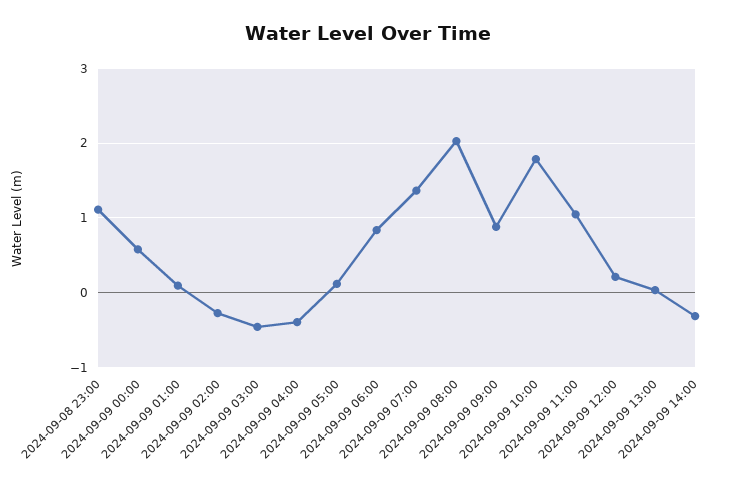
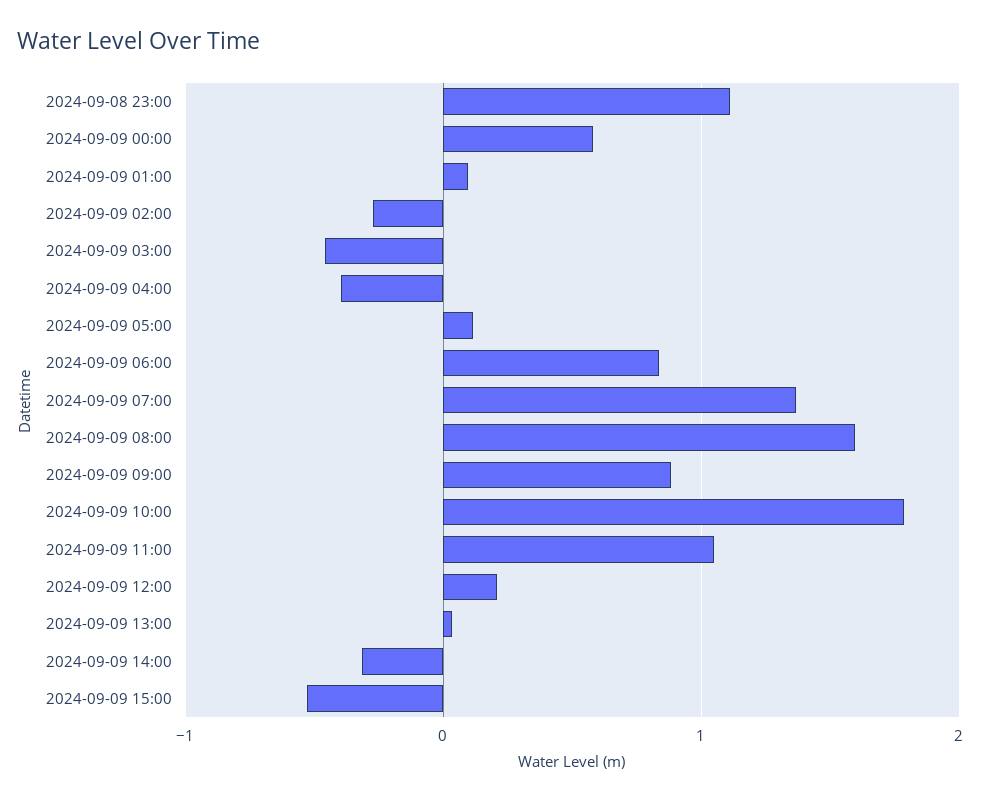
2024-09-09 08:00: 2 -> 1.6
2024-09-09 15:00: none -> -0.5

